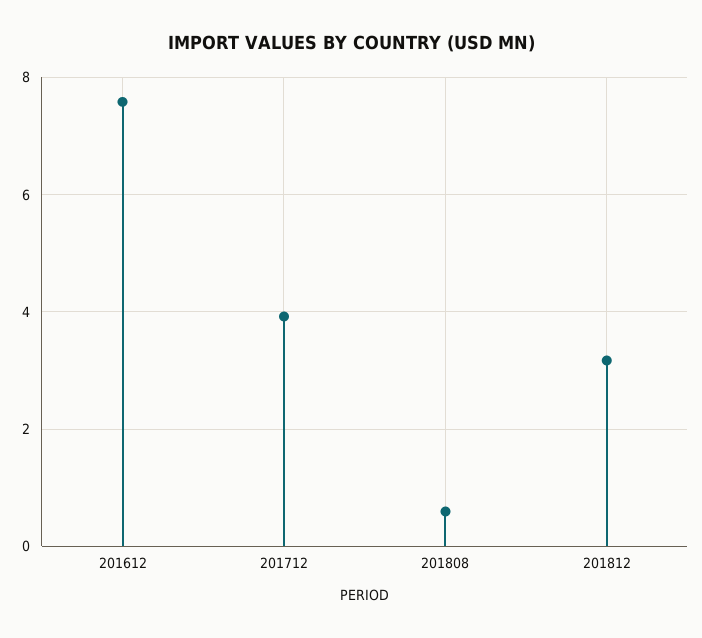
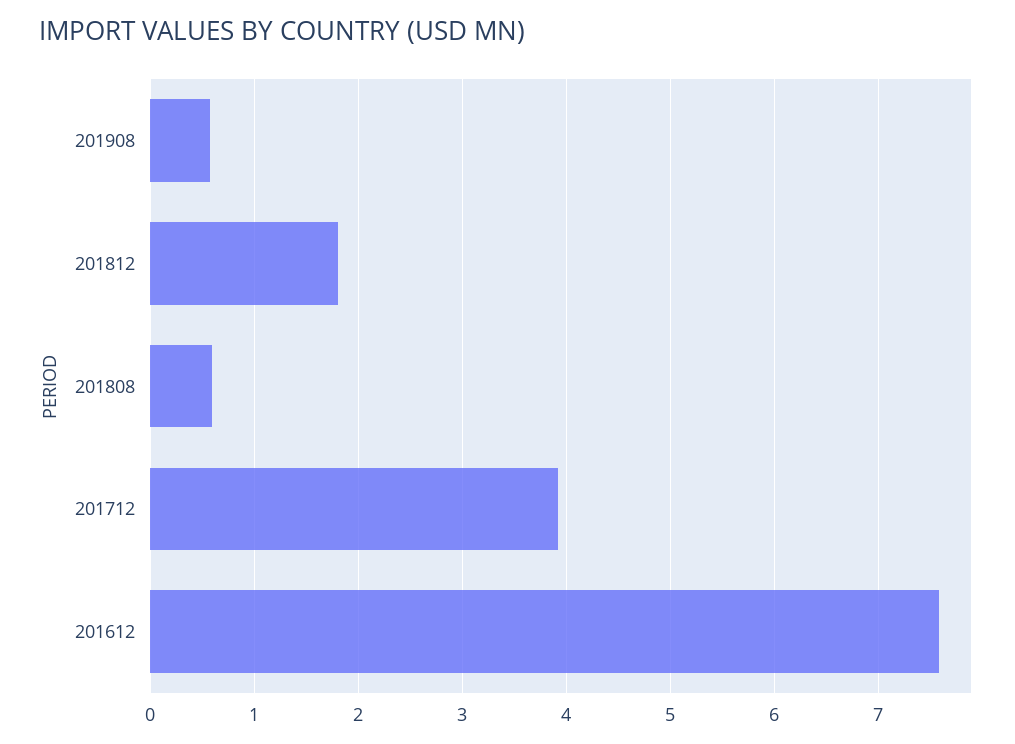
201812: 3.2 -> 1.8
201908: none -> 0.6

